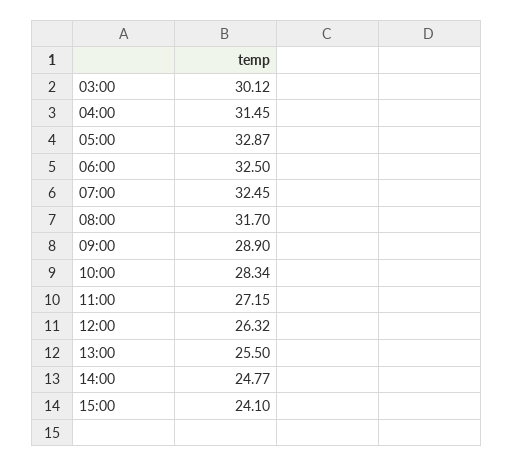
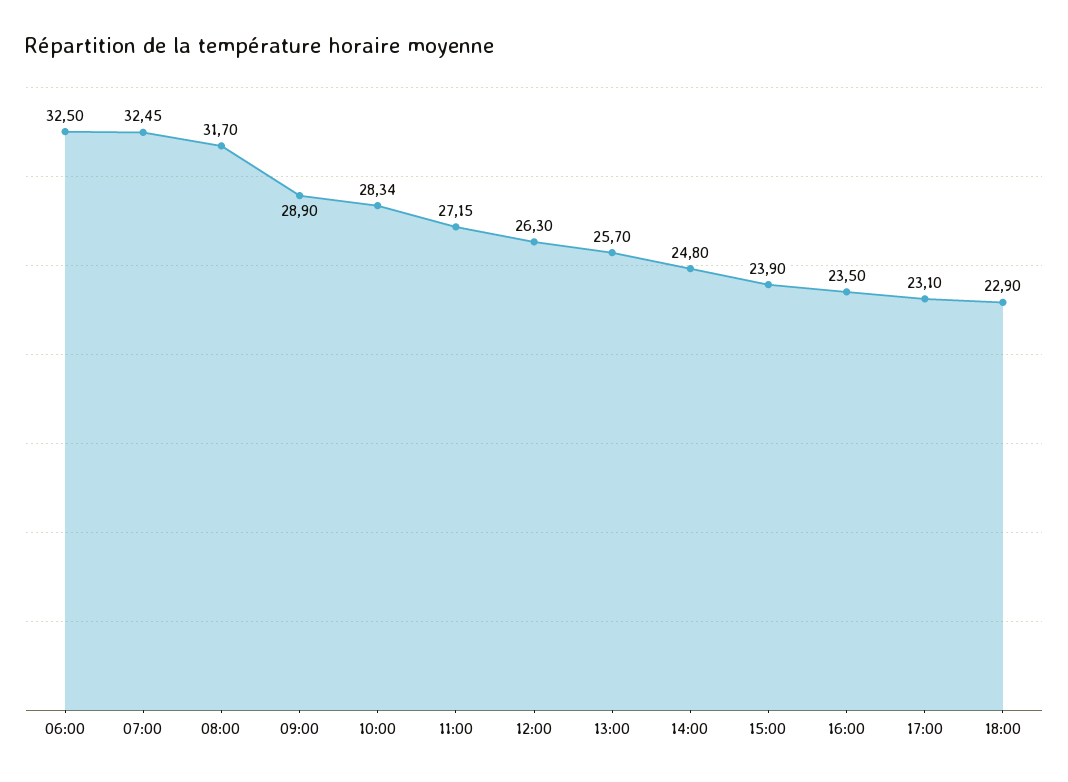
03:00: 30.12 -> none
04:00: 31.45 -> none
05:00: 32.87 -> none
12:00: 26.32 -> 26.3
13:00: 25.5 -> 25.7
14:00: 24.77 -> 24.8
15:00: 24.1 -> 23.9
16:00: none -> 23.5
17:00: none -> 23.1
18:00: none -> 22.9

